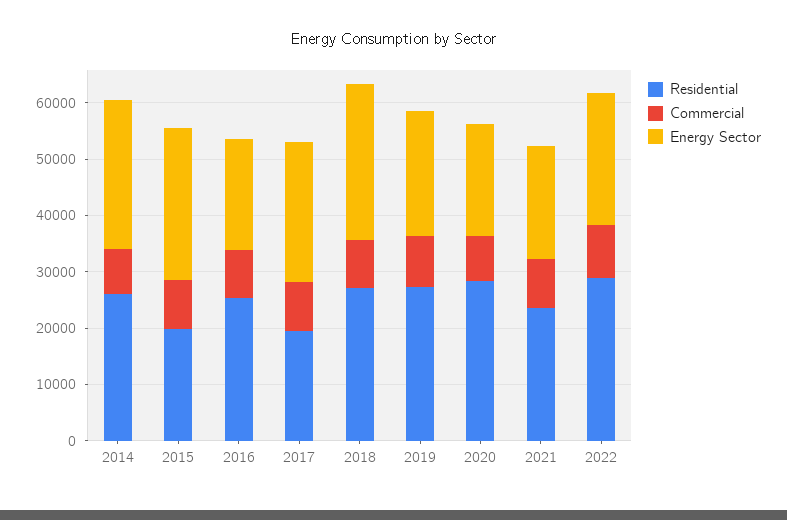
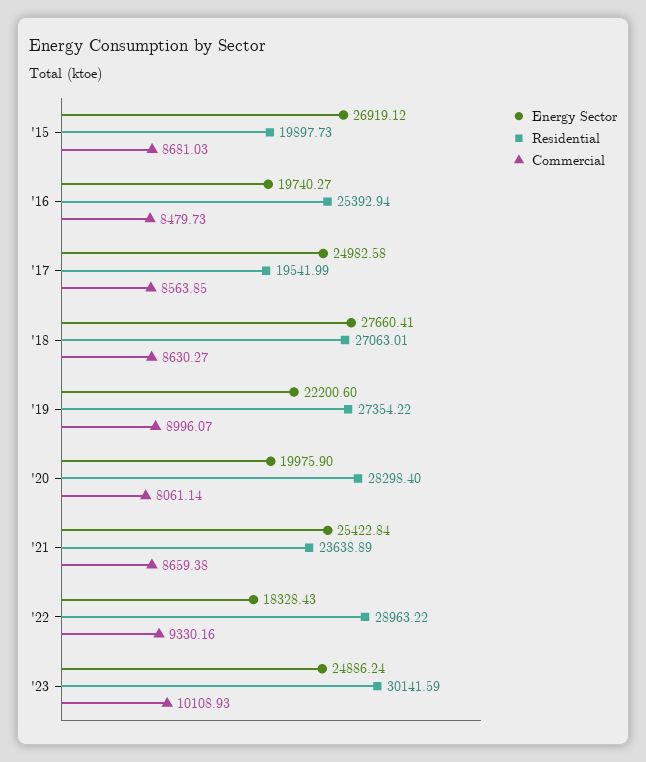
Residential, 2014: 26000 -> none
Commercial, 2014: 8000 -> none
Energy Sector, 2014: 26000 -> none
Energy Sector, 2021: 20000 -> 25422.84
Energy Sector, 2022: 24000 -> 18328.43
Energy Sector, '23: none -> 24886.24
Residential, '23: none -> 30141.59
Commercial, '23: none -> 10108.93

